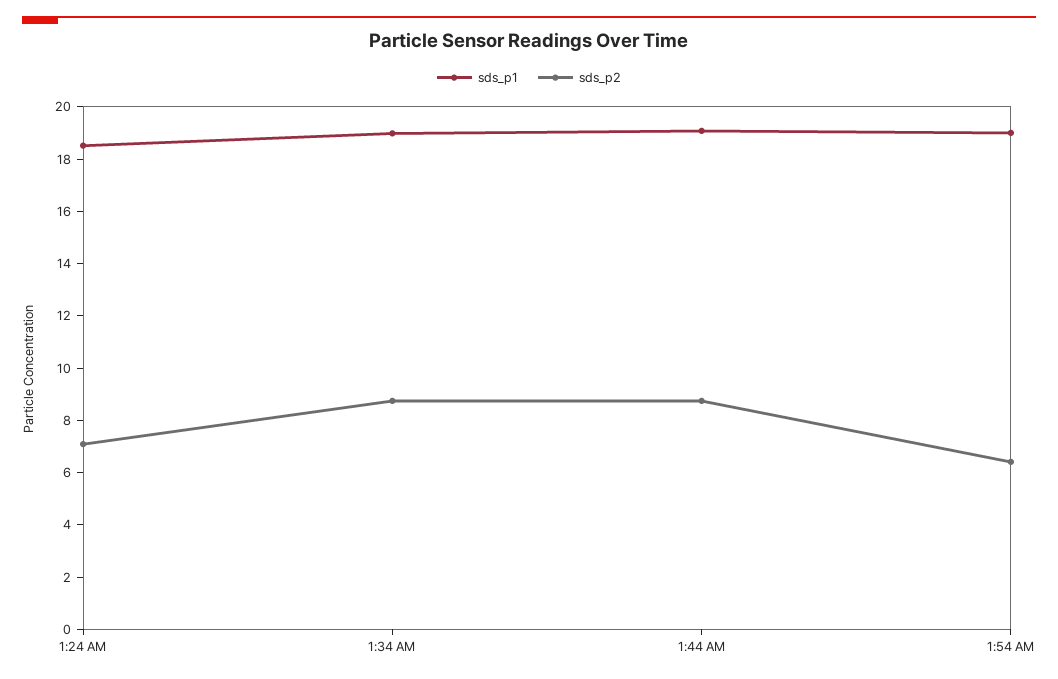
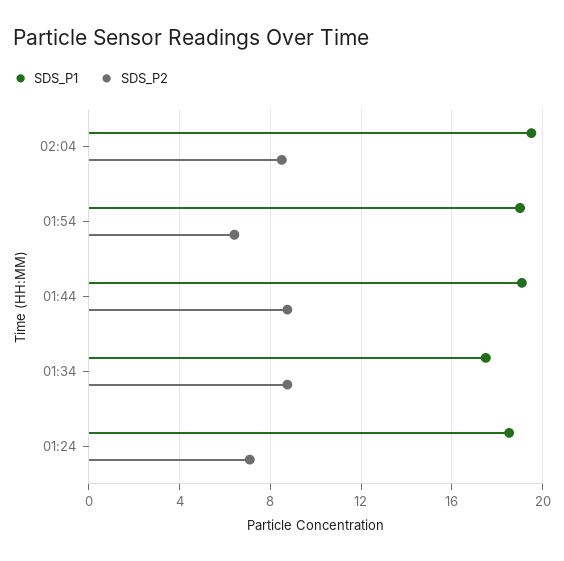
sds_p1, 1:34 AM: 19 -> 17.5
sds_p1, 02:04: none -> 19.5
sds_p2, 02:04: none -> 8.5

